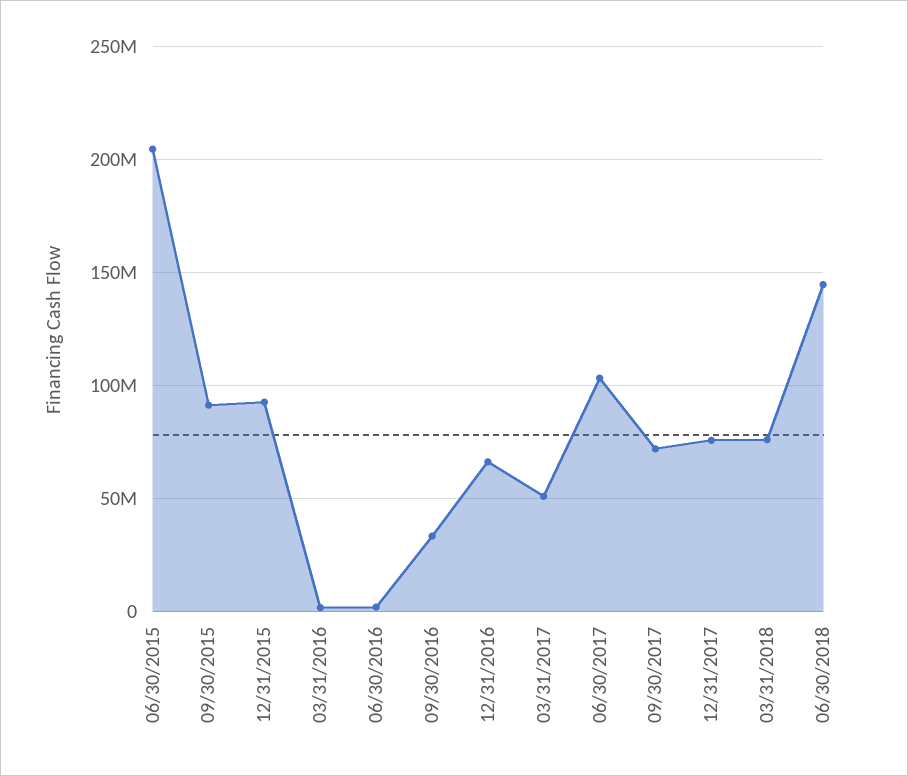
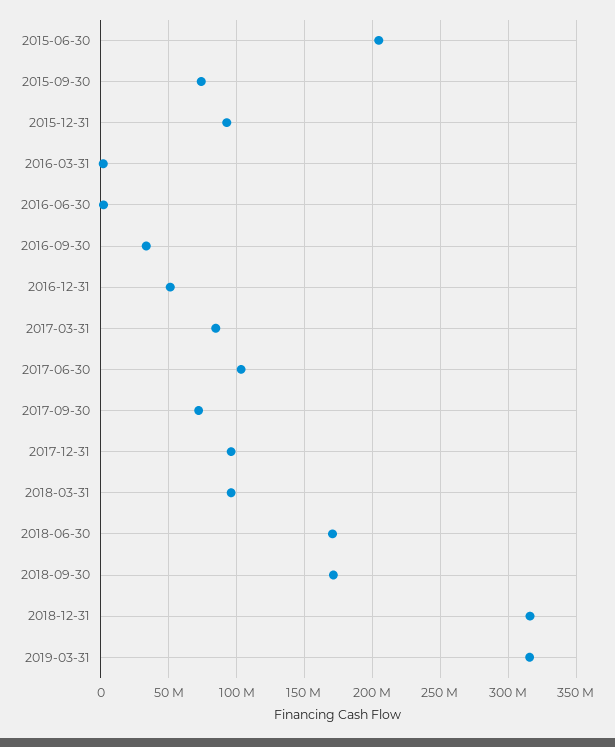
09/30/2015: 90000000 -> 75000000
12/31/2016: 65000000 -> 50000000
03/31/2017: 50000000 -> 85000000
12/31/2017: 75000000 -> 95000000
03/31/2018: 75000000 -> 95000000
06/30/2018: 145000000 -> 170000000
2018-09-30: none -> 170000000
2018-12-31: none -> 315000000
2019-03-31: none -> 315000000

